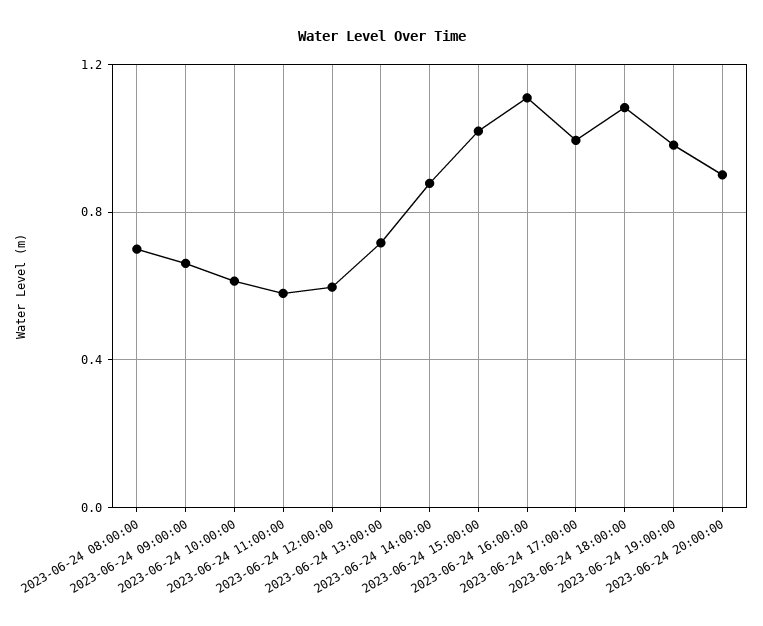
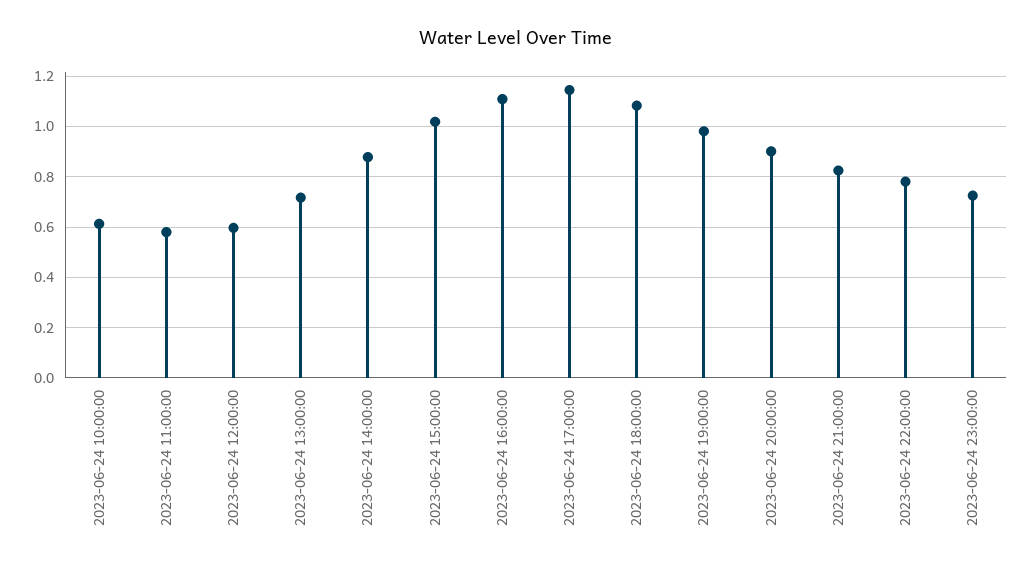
2023-06-24 08:00:00: 0.7 -> none
2023-06-24 09:00:00: 0.65 -> none
2023-06-24 17:00:00: 1 -> 1.15
2023-06-24 21:00:00: none -> 0.825
2023-06-24 22:00:00: none -> 0.775
2023-06-24 23:00:00: none -> 0.725

